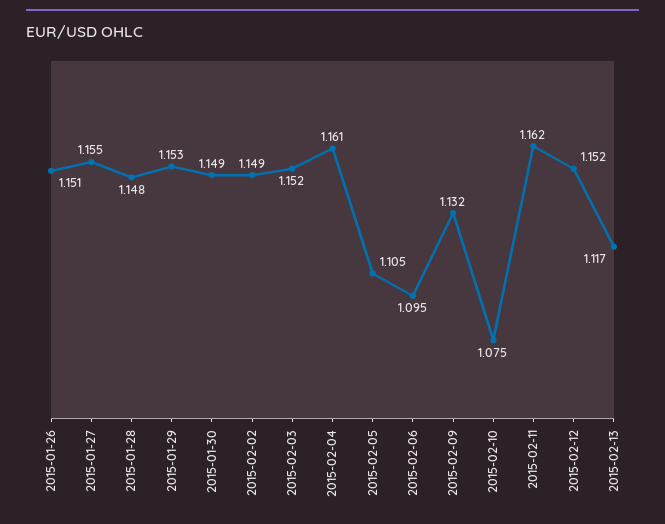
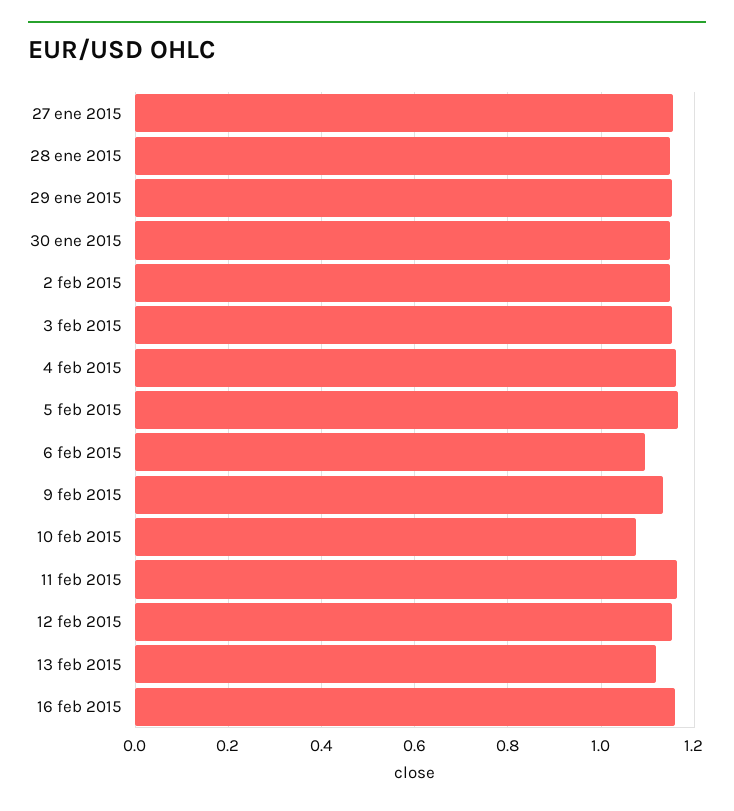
2015-01-26: 1.151 -> none
2015-02-05: 1.105 -> 1.16
16 feb 2015: none -> 1.16

